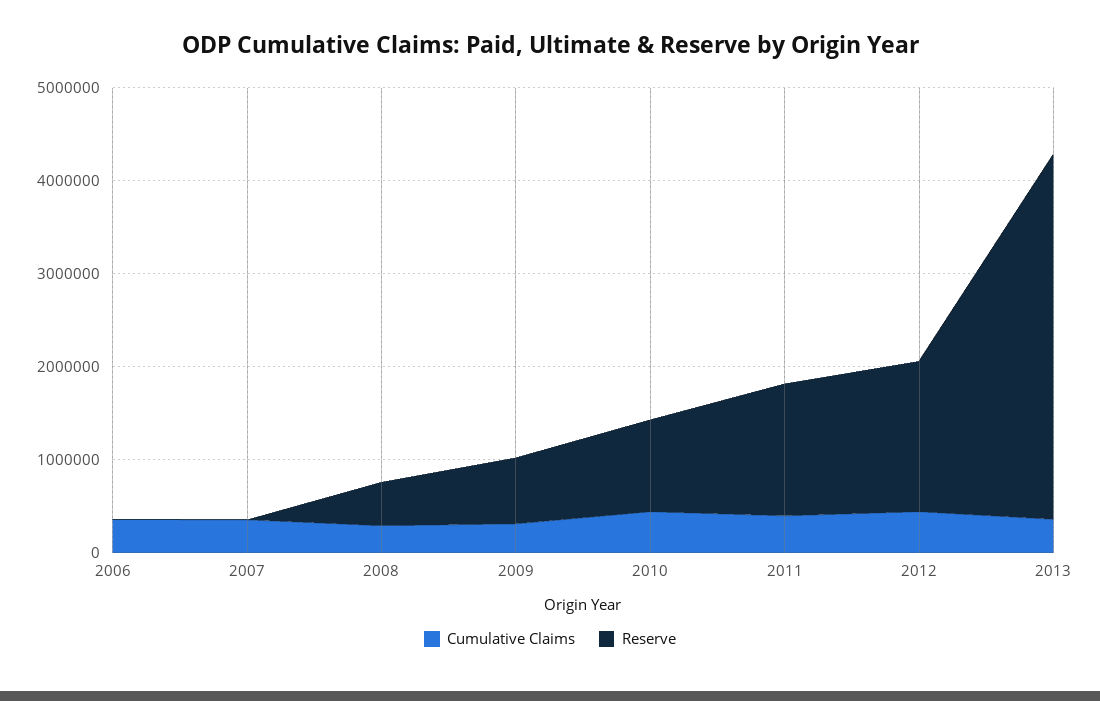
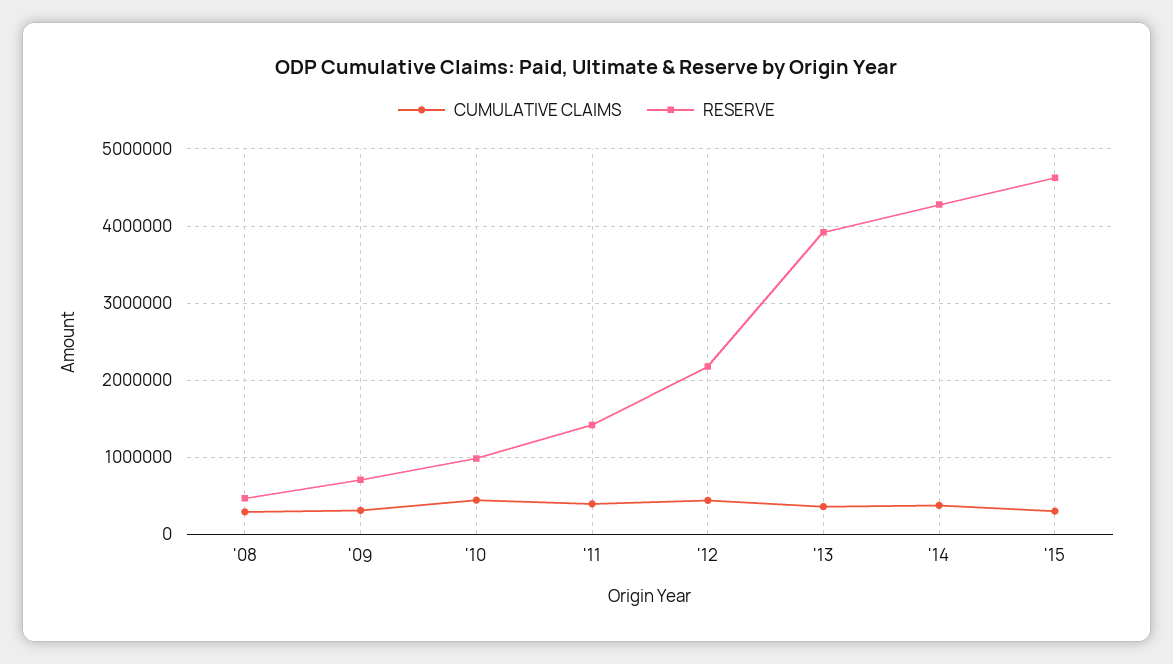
Cumulative Claims, 2006: 400000 -> none
Reserve, 2006: 0 -> none
Cumulative Claims, 2007: 400000 -> none
Reserve, 2007: 0 -> none
Reserve, 2012: 1600000 -> 2200000
Cumulative Claims, '14: none -> 400000
Reserve, '14: none -> 4300000
Cumulative Claims, '15: none -> 300000
Reserve, '15: none -> 4600000

